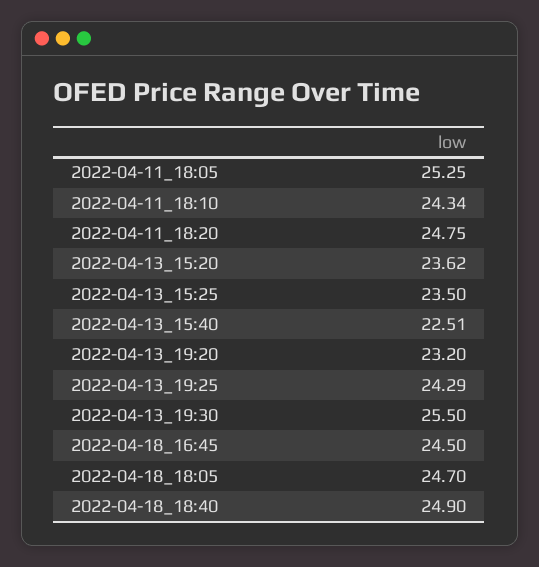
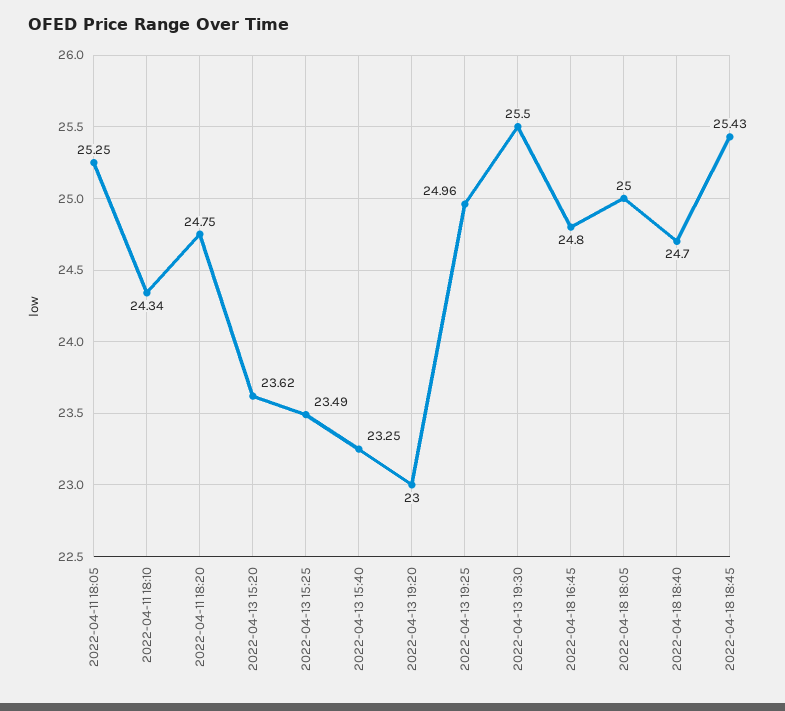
2022-04-13_15:25: 23.5 -> 23.49
2022-04-13_15:40: 22.51 -> 23.25
2022-04-13_19:20: 23.2 -> 23
2022-04-13_19:25: 24.29 -> 24.96
2022-04-18_16:45: 24.5 -> 24.8
2022-04-18_18:05: 24.7 -> 25
2022-04-18_18:40: 24.9 -> 24.7
2022-04-18 18:45: none -> 25.43

